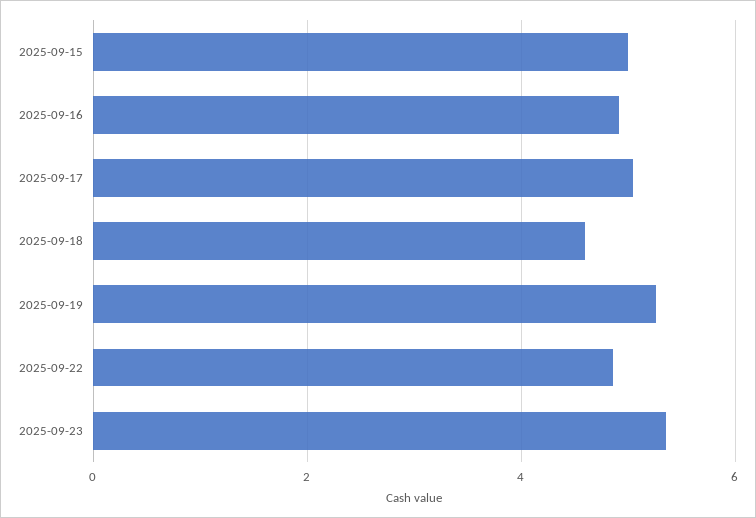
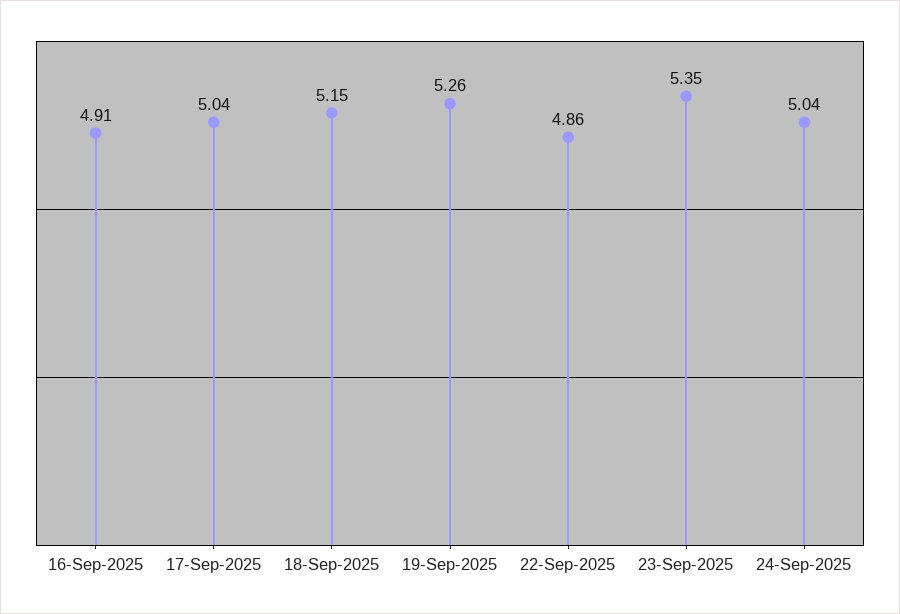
2025-09-15: 5 -> none
2025-09-18: 4.6 -> 5.15
24-Sep-2025: none -> 5.04

